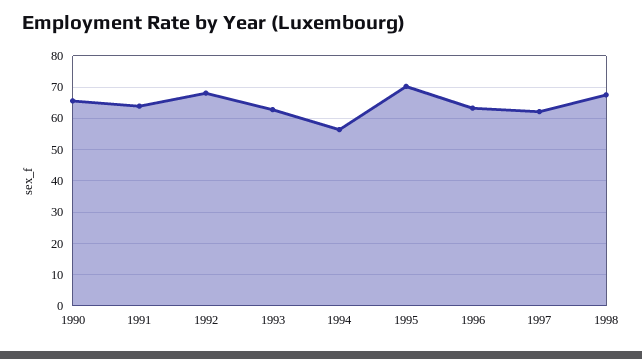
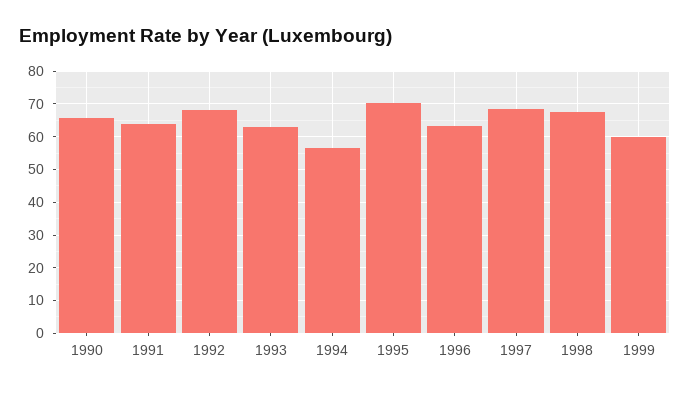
1997: 62 -> 68
1999: none -> 60

